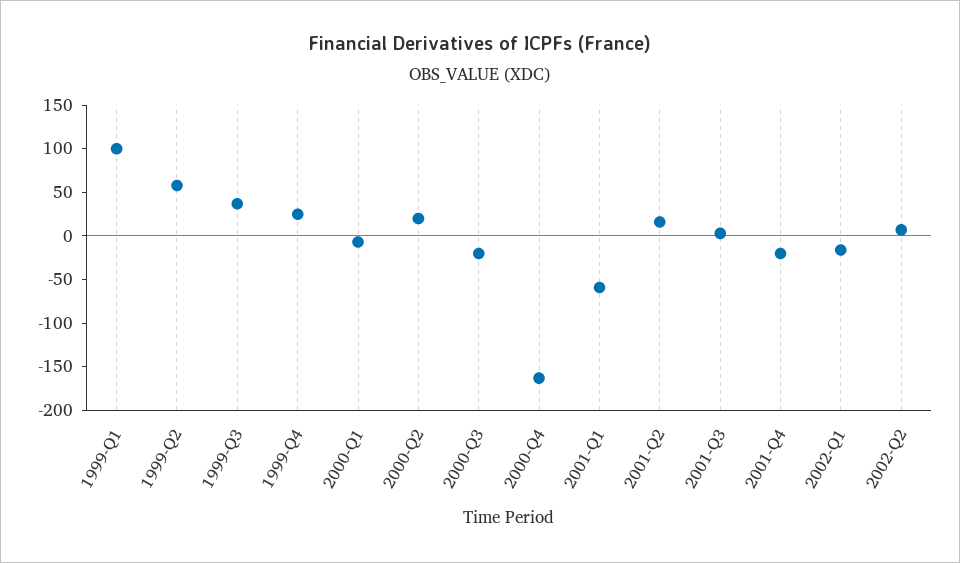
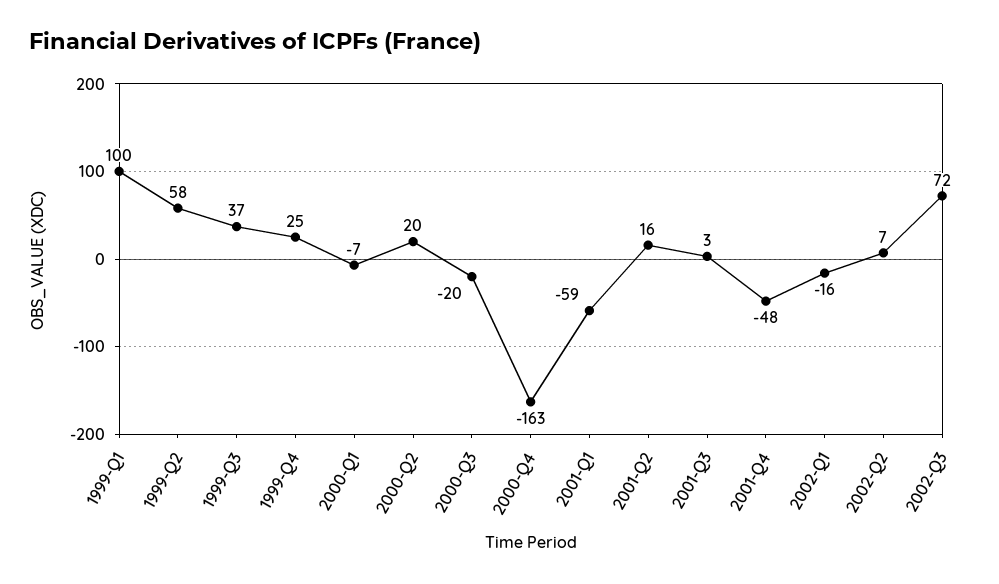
2001-Q4: -20 -> -48
2002-Q3: none -> 72

